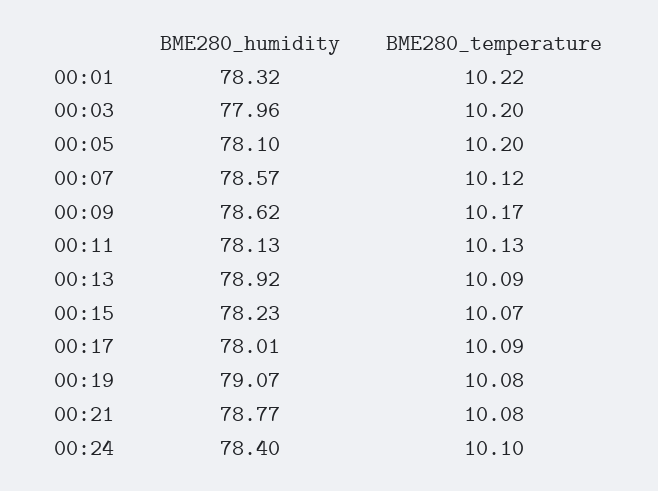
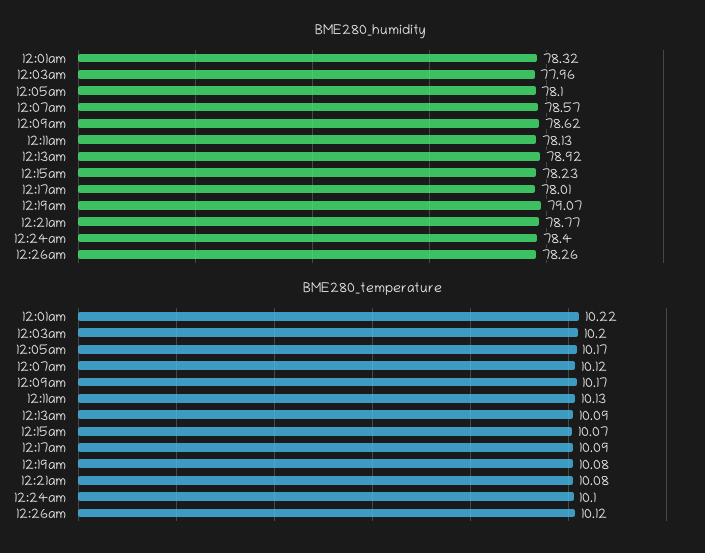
BME280_temperature, 00:05: 10.2 -> 10.17
BME280_humidity, 12:26am: none -> 78.26
BME280_temperature, 12:26am: none -> 10.12

